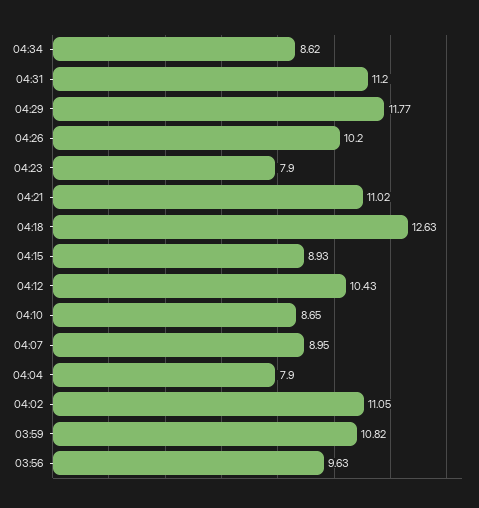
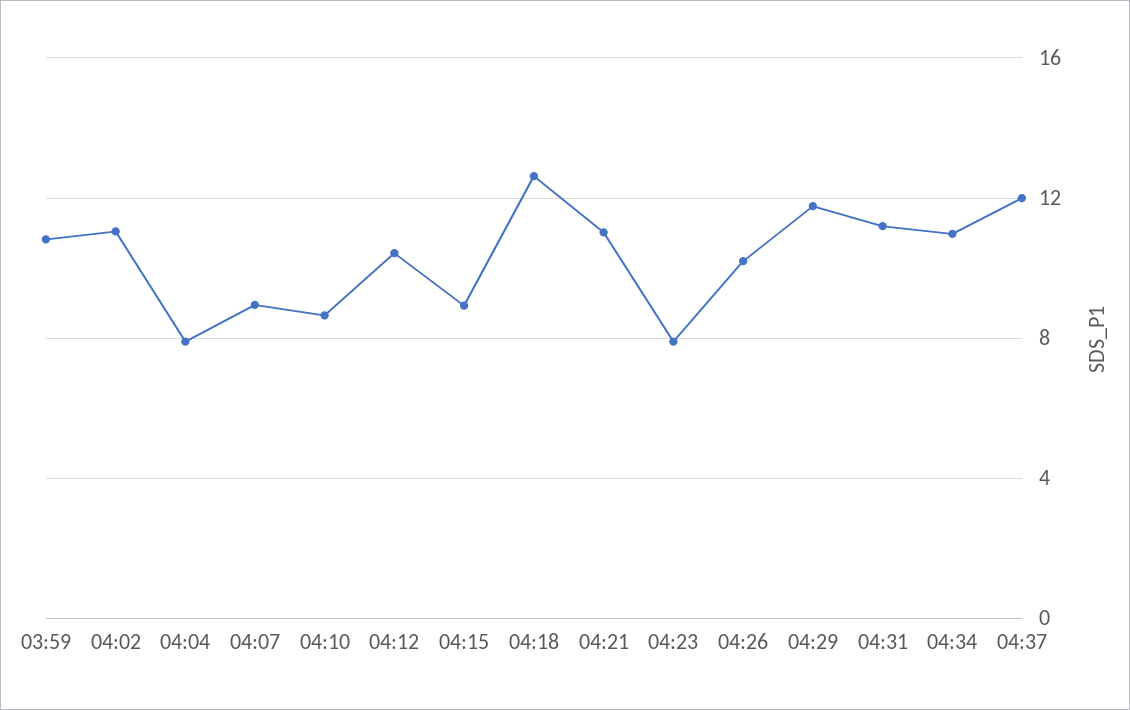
04:34: 8.62 -> 11
03:56: 9.63 -> none
04:37: none -> 12

